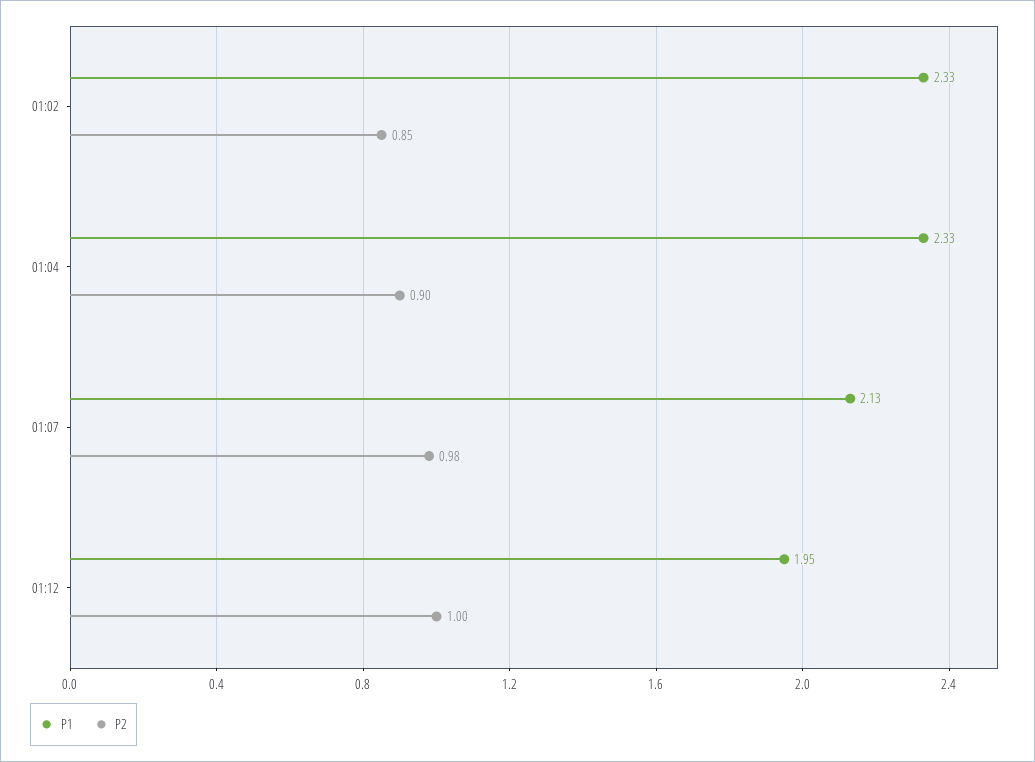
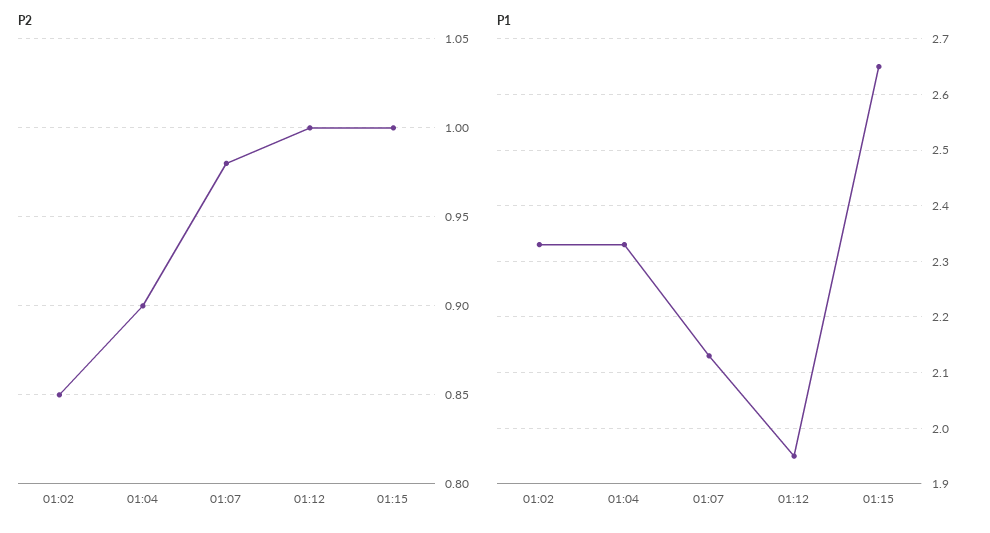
P2, 01:15: none -> 1
P1, 01:15: none -> 2.65

